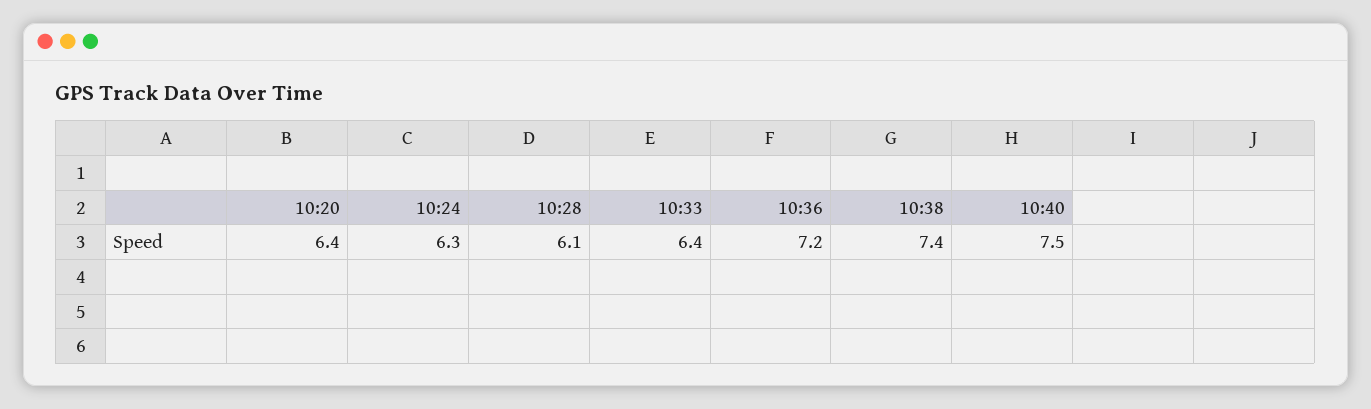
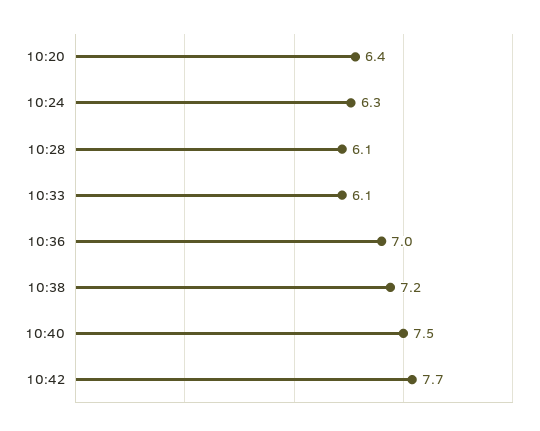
10:33: 6.4 -> 6.1
10:36: 7.2 -> 7
10:38: 7.4 -> 7.2
10:42: none -> 7.7

